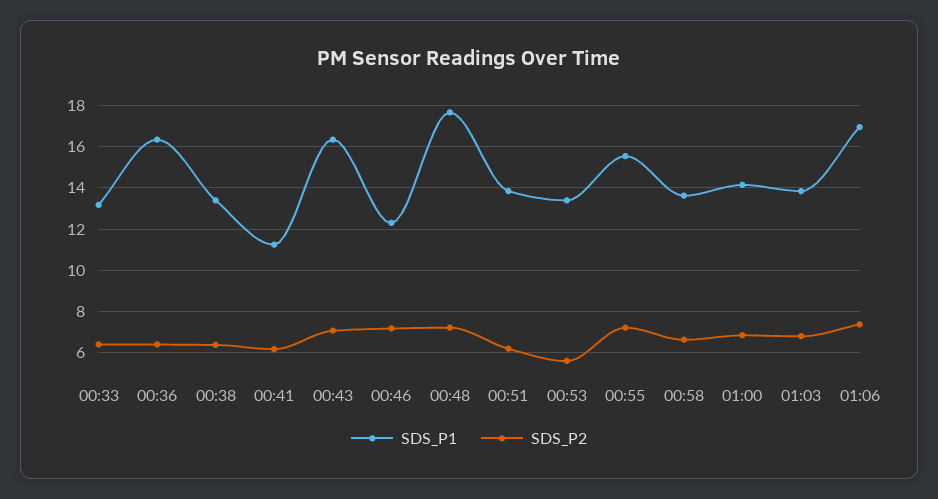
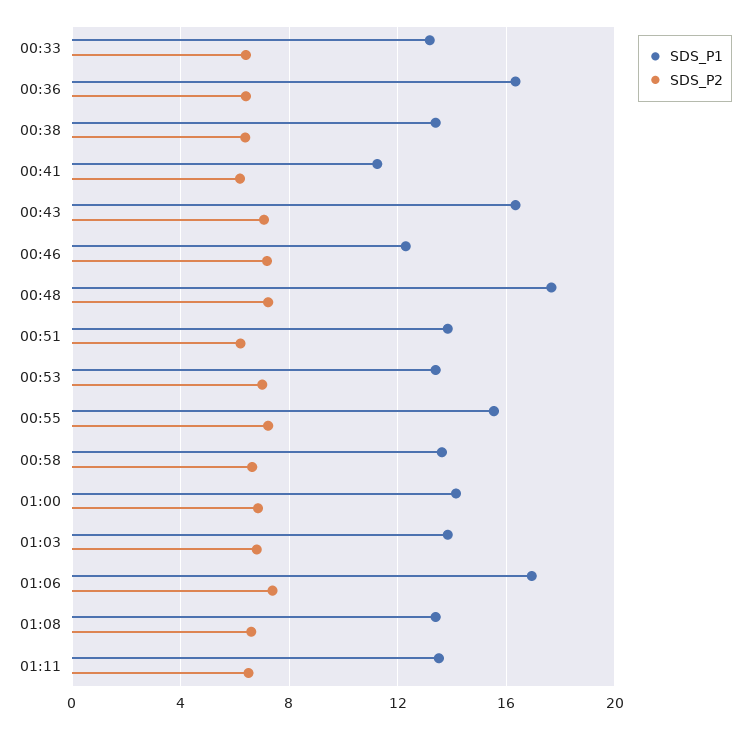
SDS_P2, 00:53: 5.5 -> 7
SDS_P1, 01:08: none -> 13.5
SDS_P2, 01:08: none -> 6.5
SDS_P1, 01:11: none -> 13.5
SDS_P2, 01:11: none -> 6.5

